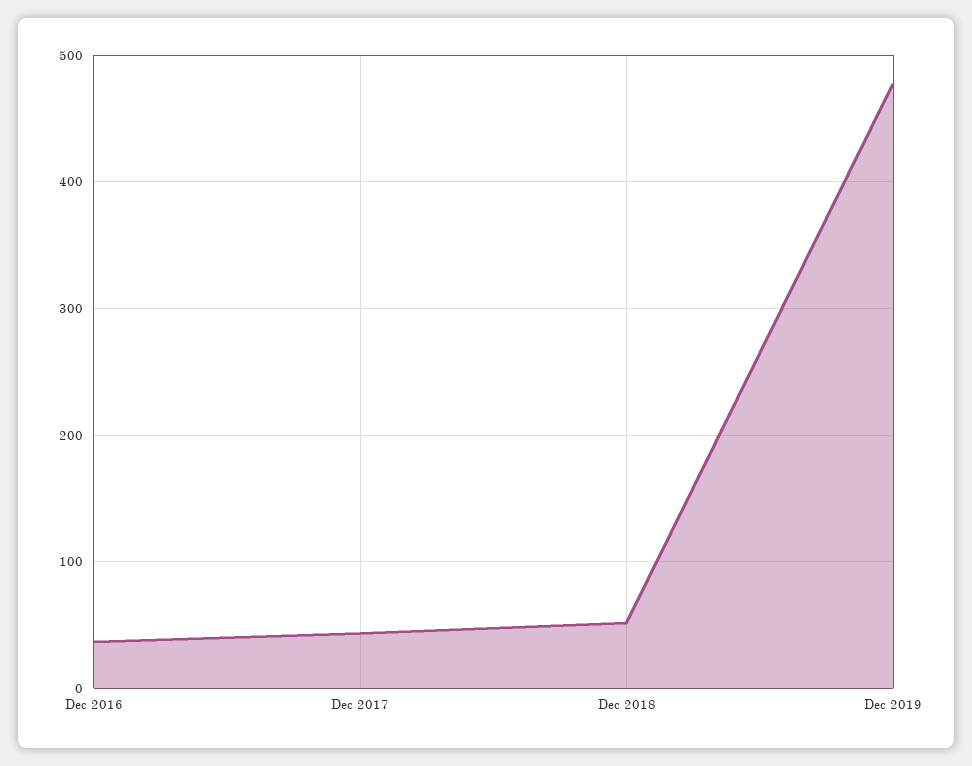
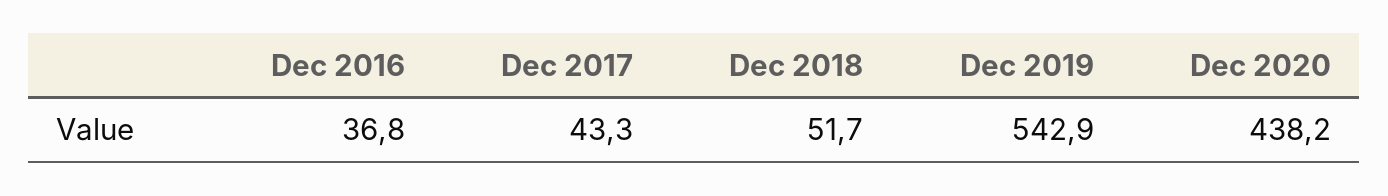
Dec 2019: 480 -> 542.9
Dec 2020: none -> 438.2

